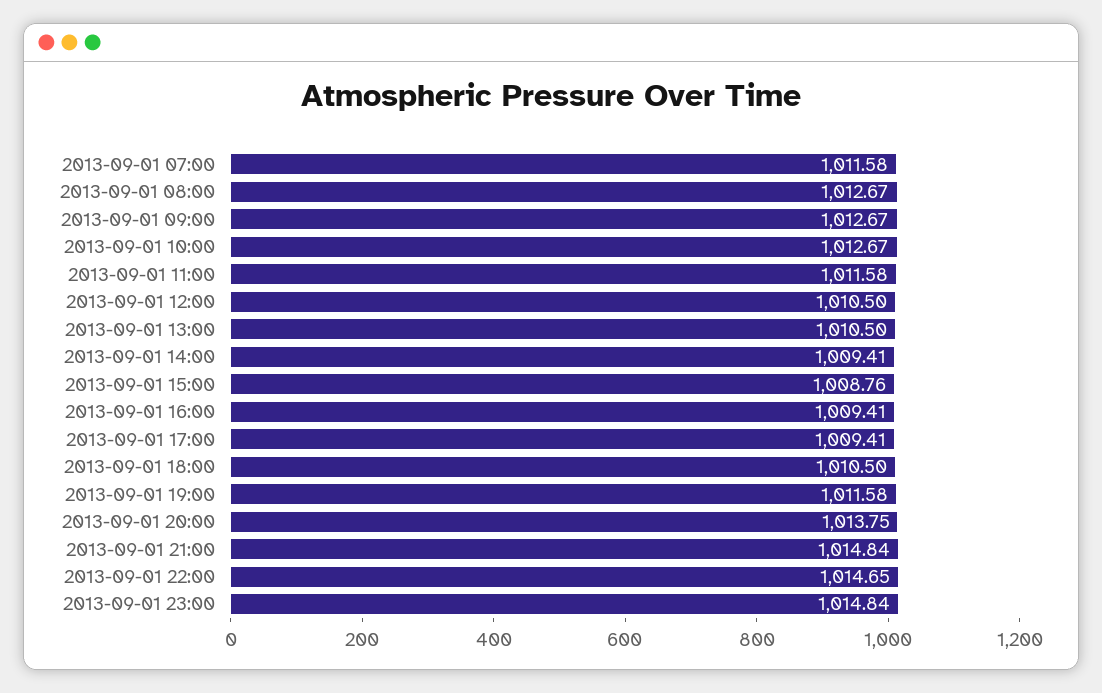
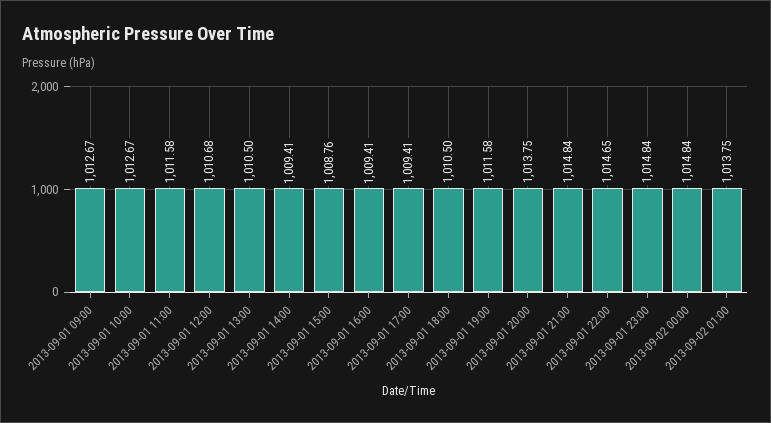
2013-09-01 07:00: 1011.58 -> none
2013-09-01 08:00: 1012.67 -> none
2013-09-01 12:00: 1010.5 -> 1010.68
2013-09-02 00:00: none -> 1014.84
2013-09-02 01:00: none -> 1013.75

